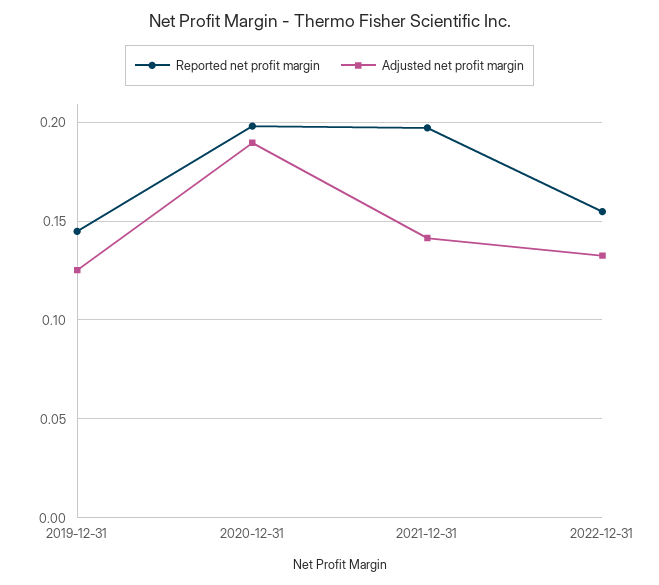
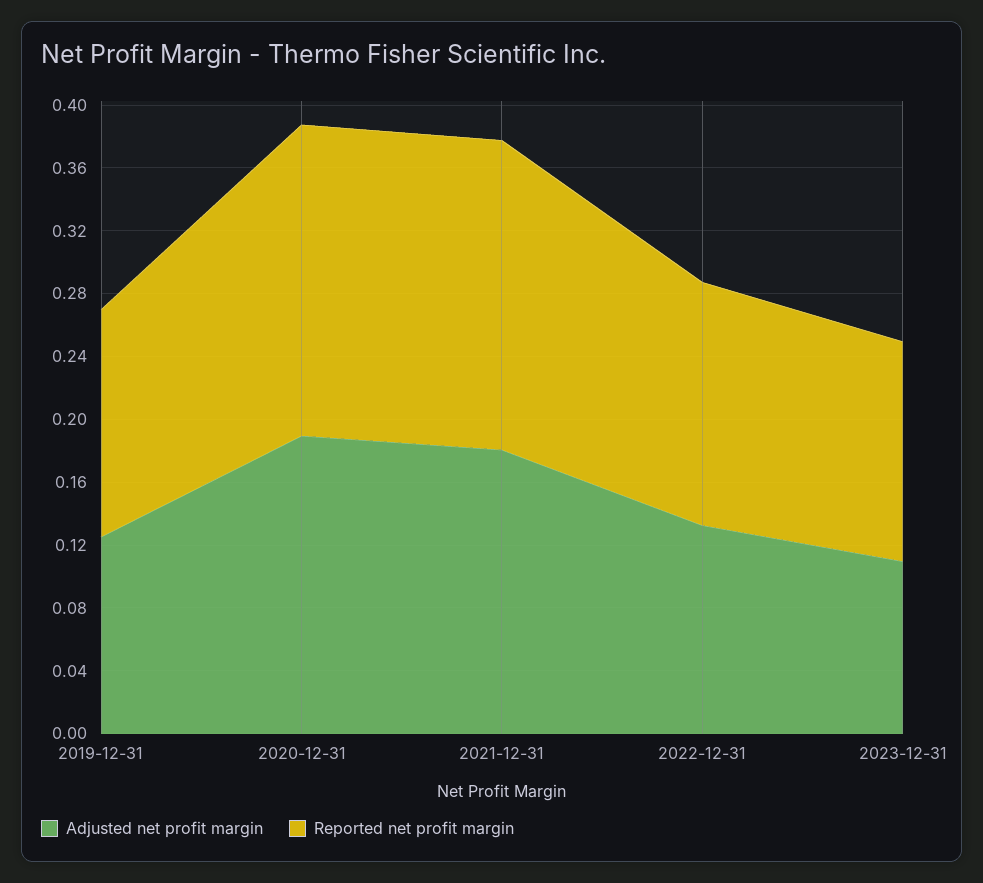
Adjusted net profit margin, 2021-12-31: 0.14 -> 0.18
Adjusted net profit margin, 2023-12-31: none -> 0.11
Reported net profit margin, 2023-12-31: none -> 0.14

